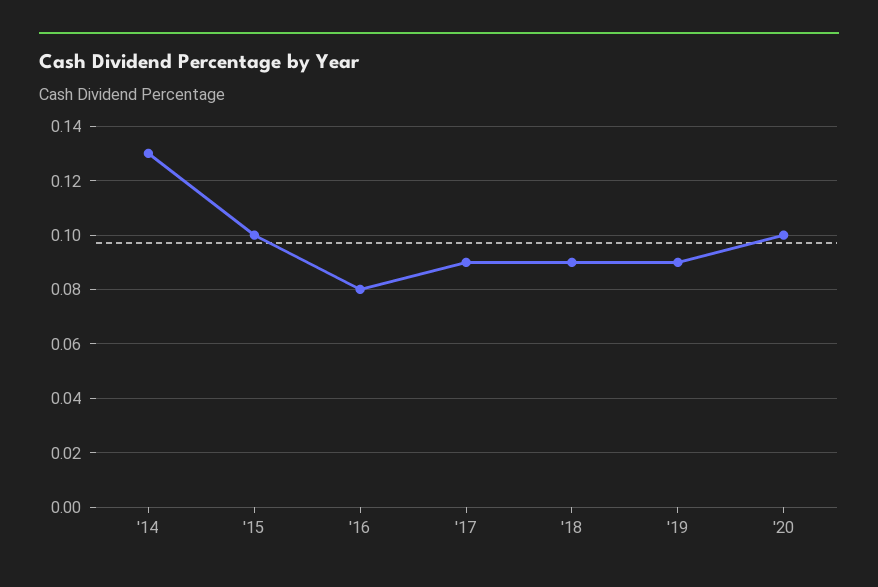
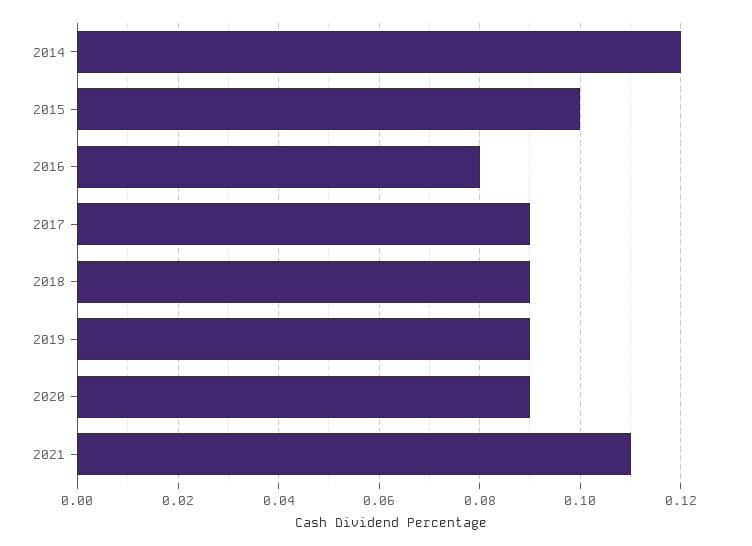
'14: 0.13 -> 0.12
'20: 0.1 -> 0.09
2021: none -> 0.11

